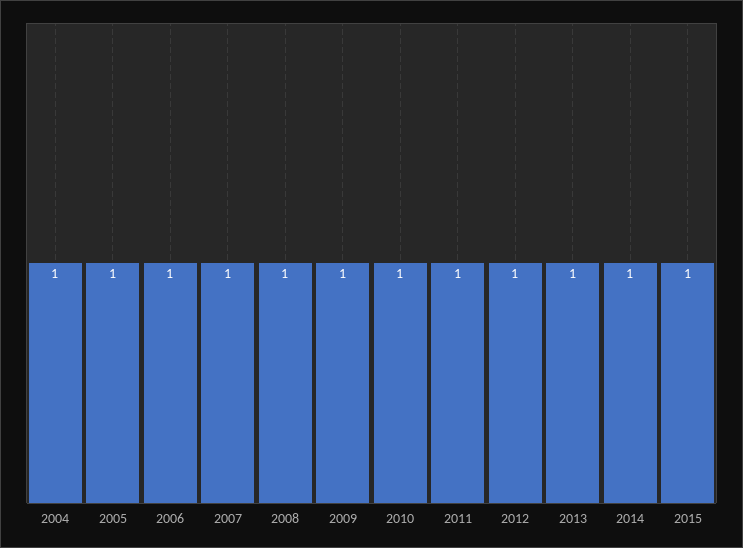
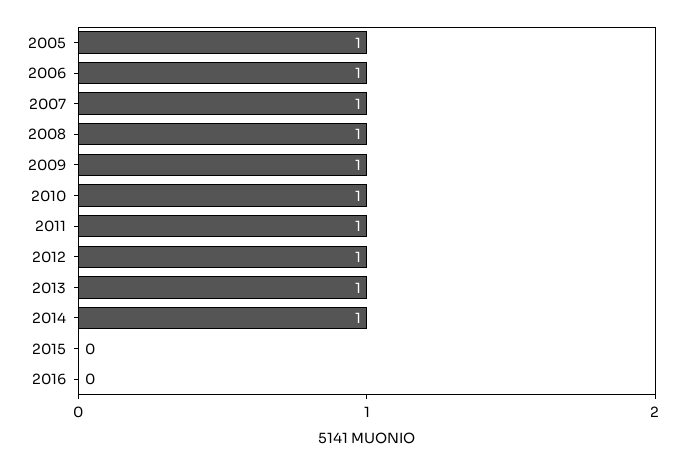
2004: 1 -> none
2015: 1 -> 0
2016: none -> 0

